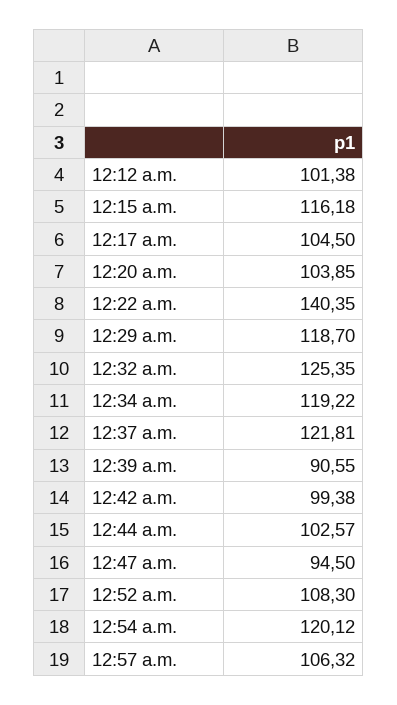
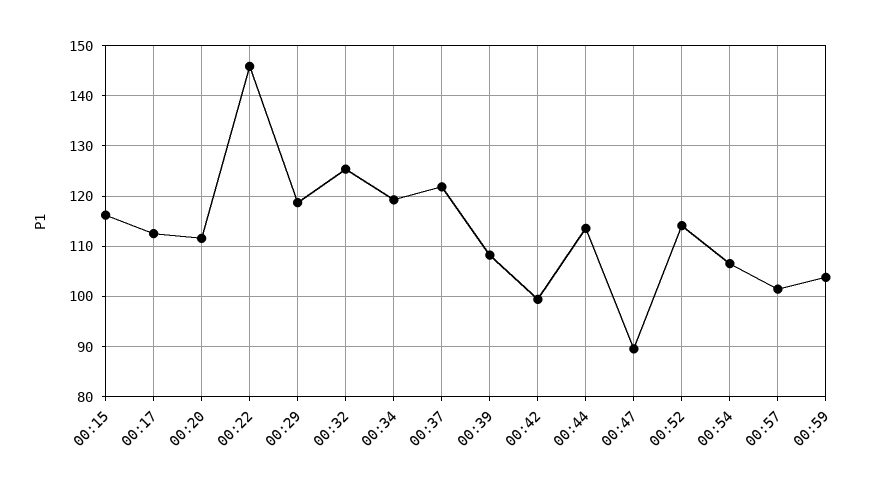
12:12 a.m.: 101.38 -> none
12:17 a.m.: 104.5 -> 112
12:20 a.m.: 103.85 -> 112
12:22 a.m.: 140.35 -> 146
12:39 a.m.: 90.55 -> 108
12:44 a.m.: 102.57 -> 114
12:47 a.m.: 94.5 -> 90
12:52 a.m.: 108.3 -> 114
12:54 a.m.: 120.12 -> 106
12:57 a.m.: 106.32 -> 102
00:59: none -> 104

